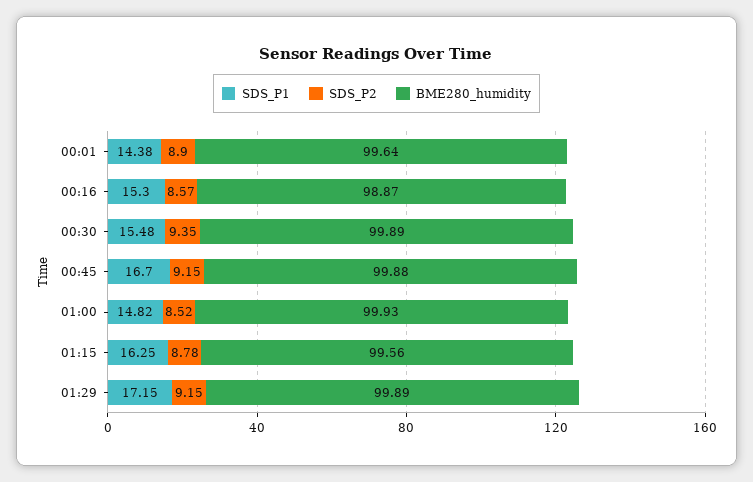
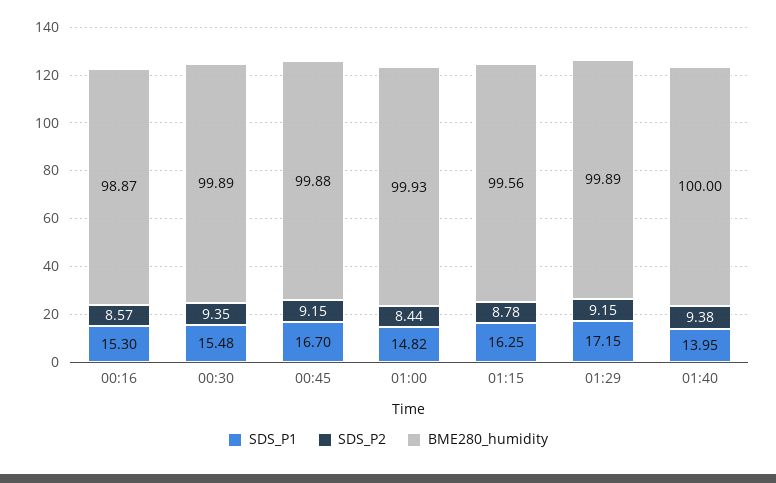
SDS_P1, 00:01: 14.38 -> none
SDS_P2, 00:01: 8.9 -> none
BME280_humidity, 00:01: 99.64 -> none
SDS_P2, 01:00: 8.52 -> 8.44
SDS_P1, 01:40: none -> 13.95
SDS_P2, 01:40: none -> 9.38
BME280_humidity, 01:40: none -> 100

